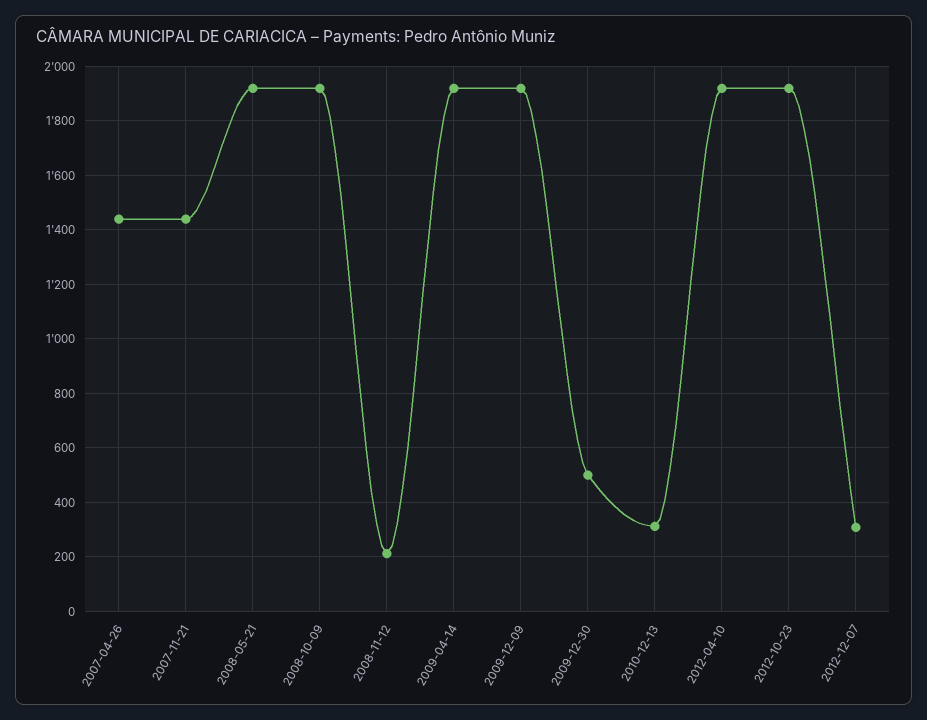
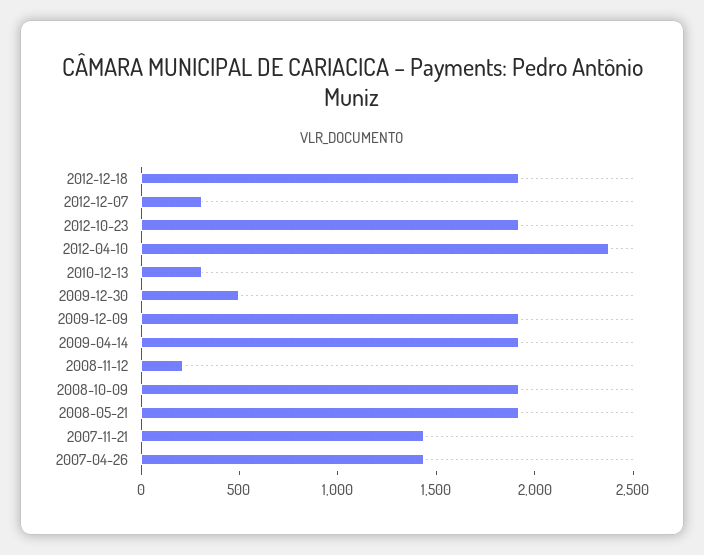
2012-04-10: 1925 -> 2400
2012-12-18: none -> 1900

